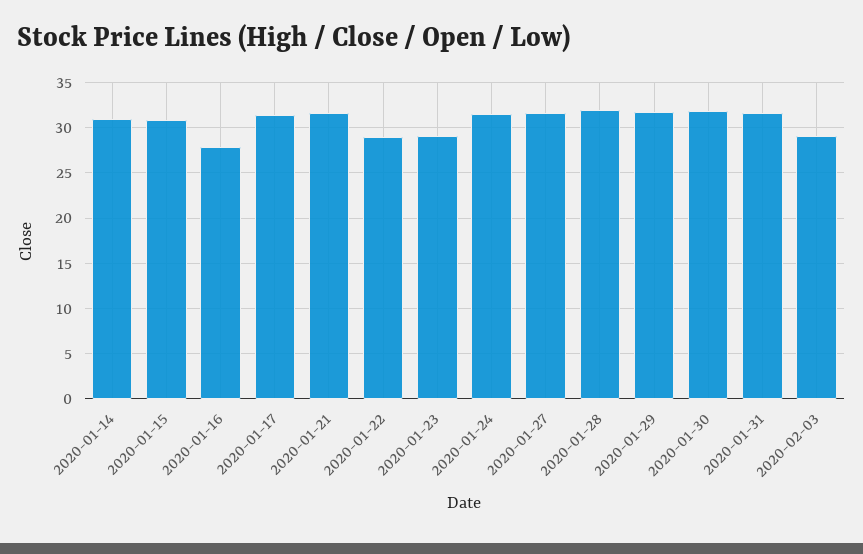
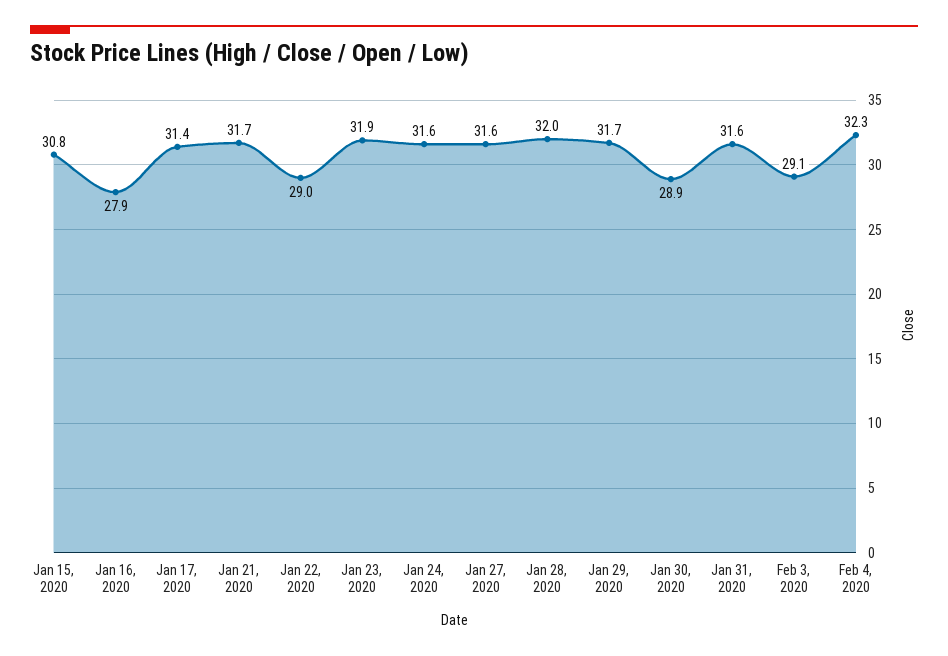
2020-01-14: 31 -> none
2020-01-23: 29 -> 31.9
2020-01-30: 32 -> 28.9
Feb 4, 2020: none -> 32.3

